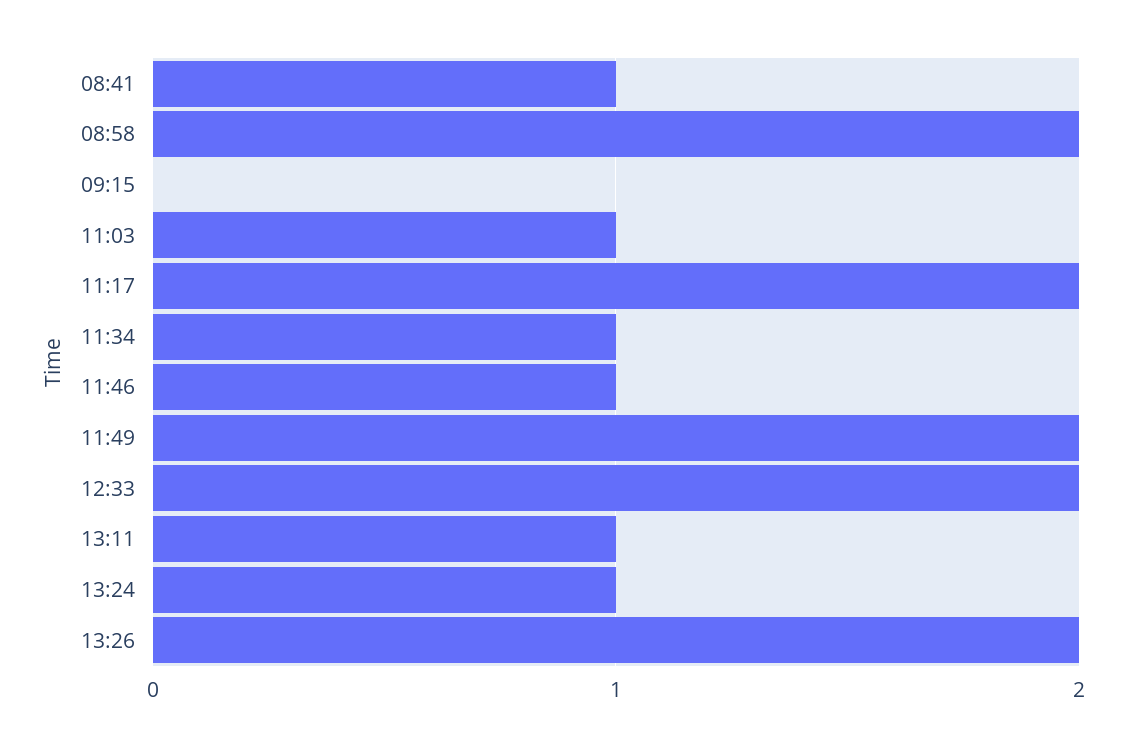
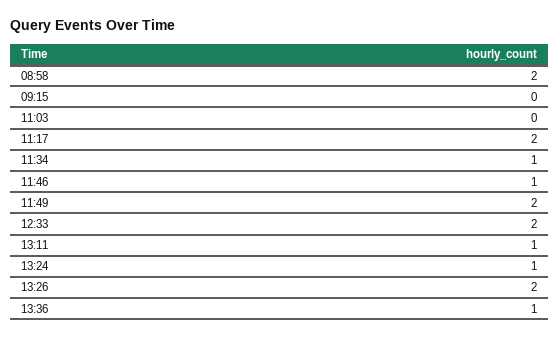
08:41: 1 -> none
11:03: 1 -> 0
13:36: none -> 1

